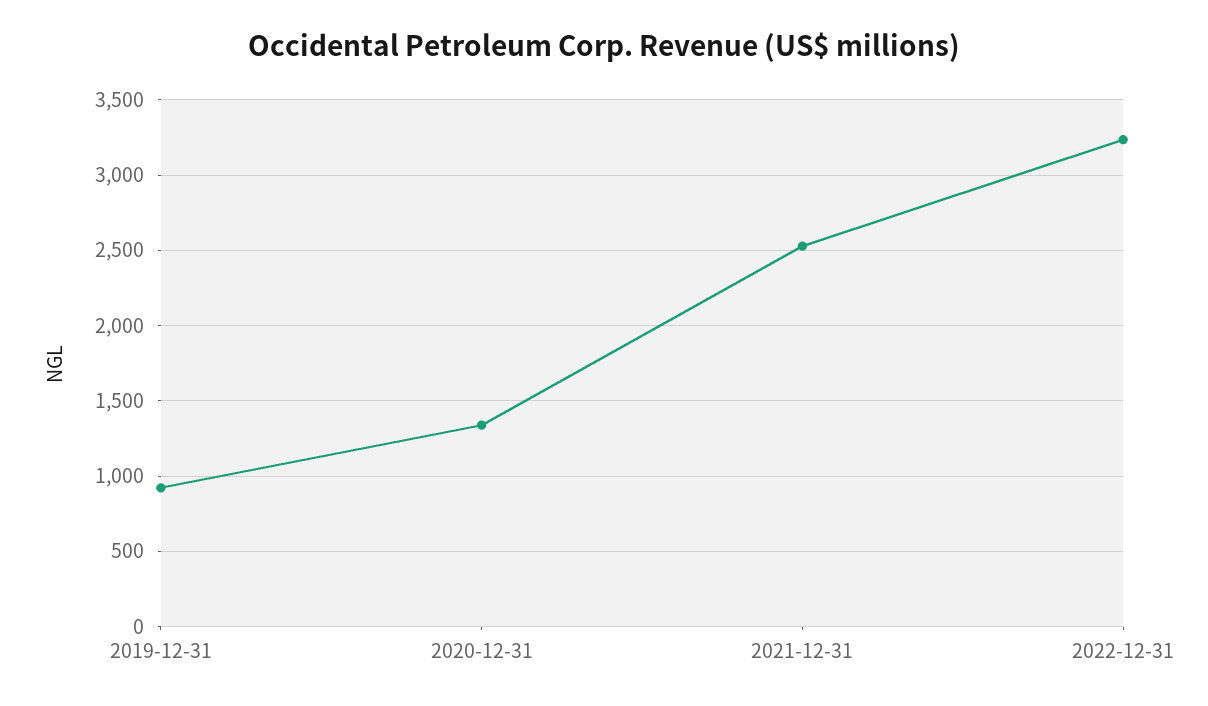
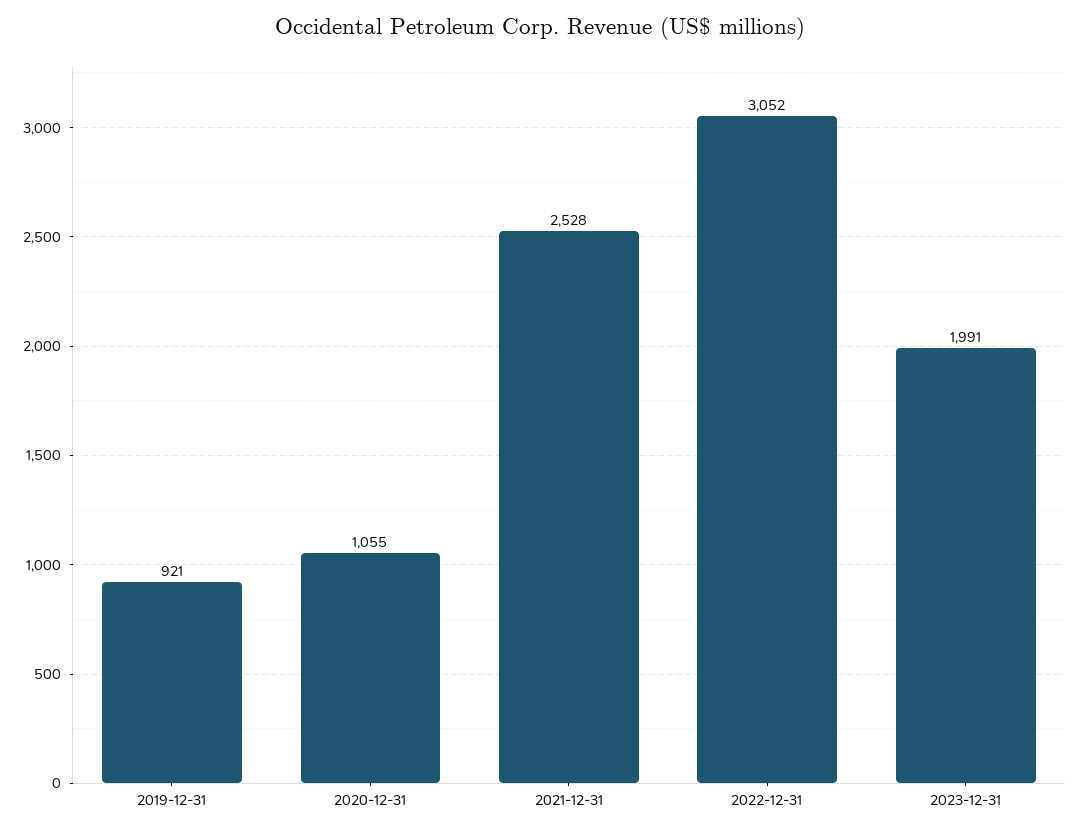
2020-12-31: 1350 -> 1055
2022-12-31: 3250 -> 3052
2023-12-31: none -> 1991

